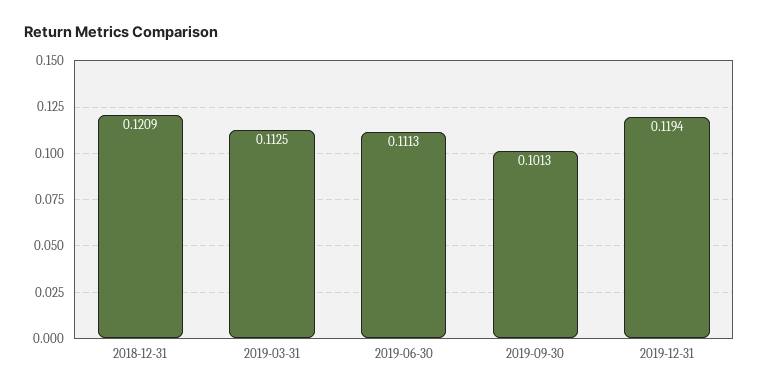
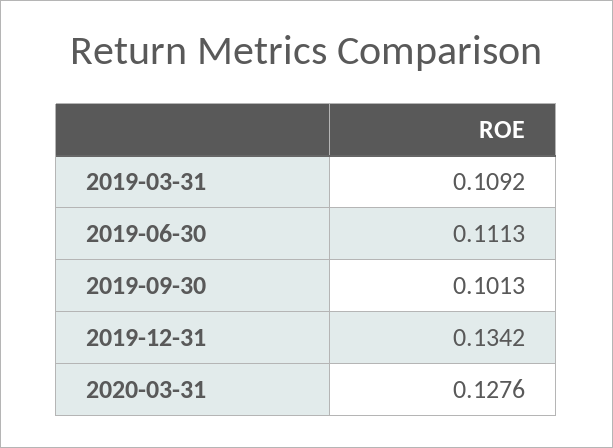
2018-12-31: 0.1209 -> none
2019-03-31: 0.1125 -> 0.1092
2019-12-31: 0.1194 -> 0.1342
2020-03-31: none -> 0.1276

